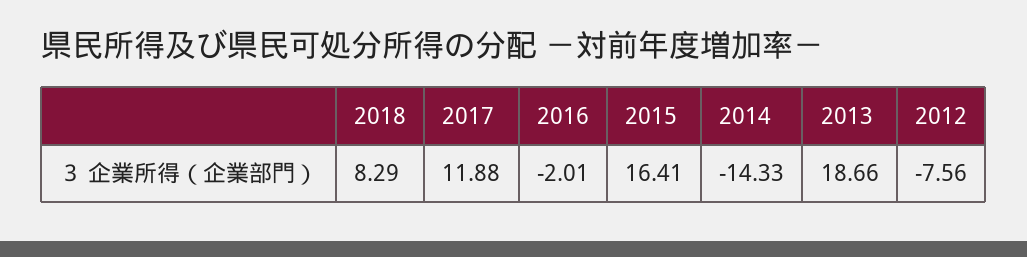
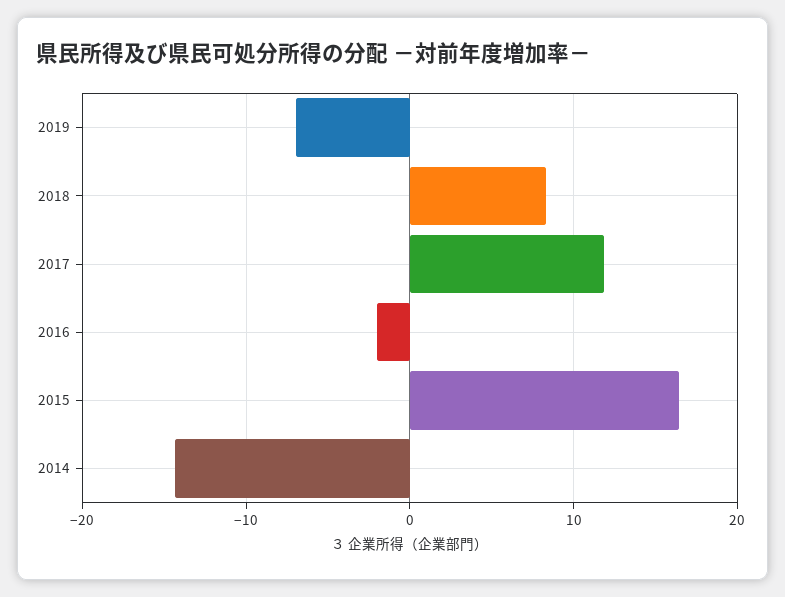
2013: 18.66 -> none
2012: -7.56 -> none
2019: none -> -7

